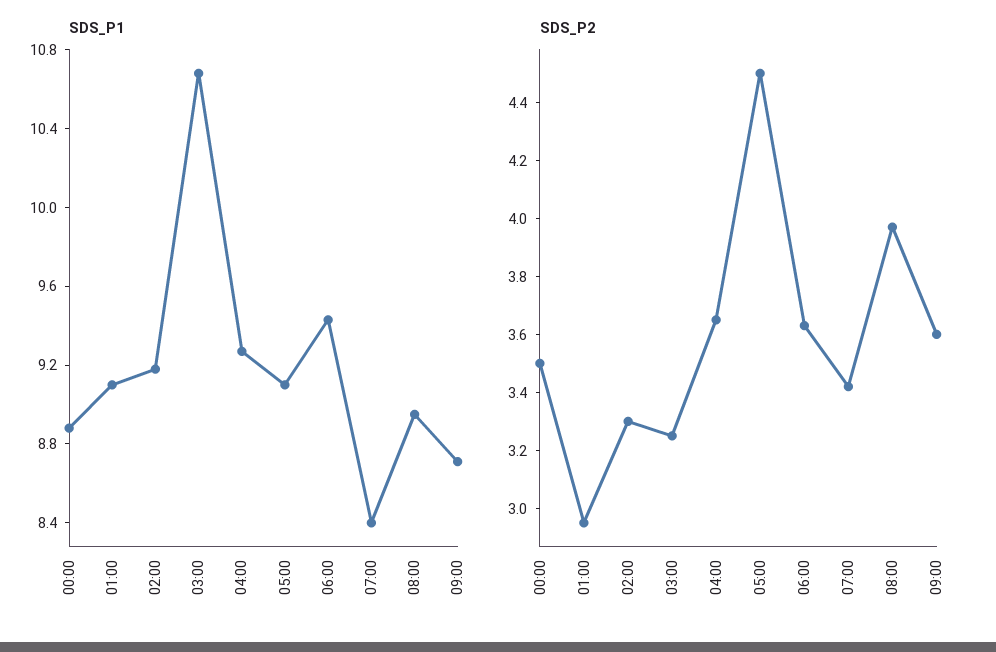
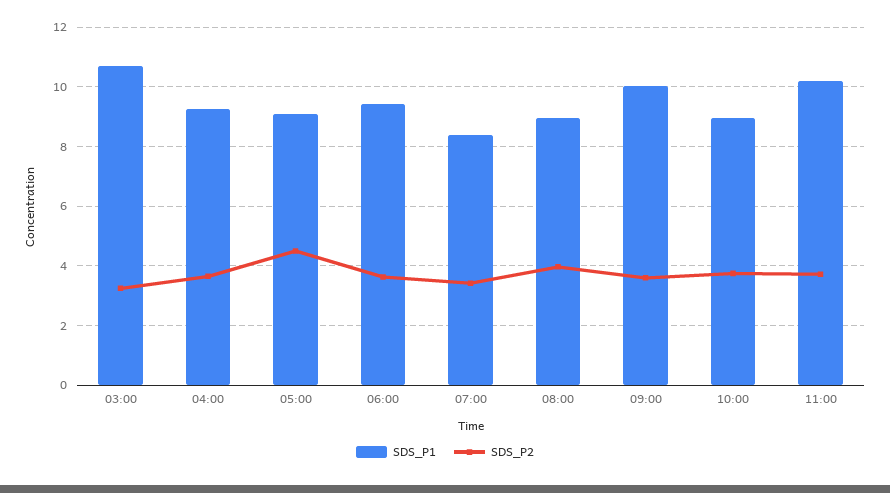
SDS_P1, 00:00: 8.9 -> none
SDS_P1, 01:00: 9.1 -> none
SDS_P1, 02:00: 9.2 -> none
SDS_P1, 09:00: 8.7 -> 10
SDS_P2, 00:00: 3.5 -> none
SDS_P2, 01:00: 2.95 -> none
SDS_P2, 02:00: 3.3 -> none
SDS_P1, 10:00: none -> 9
SDS_P2, 10:00: none -> 3.75
SDS_P1, 11:00: none -> 10.25
SDS_P2, 11:00: none -> 3.75

